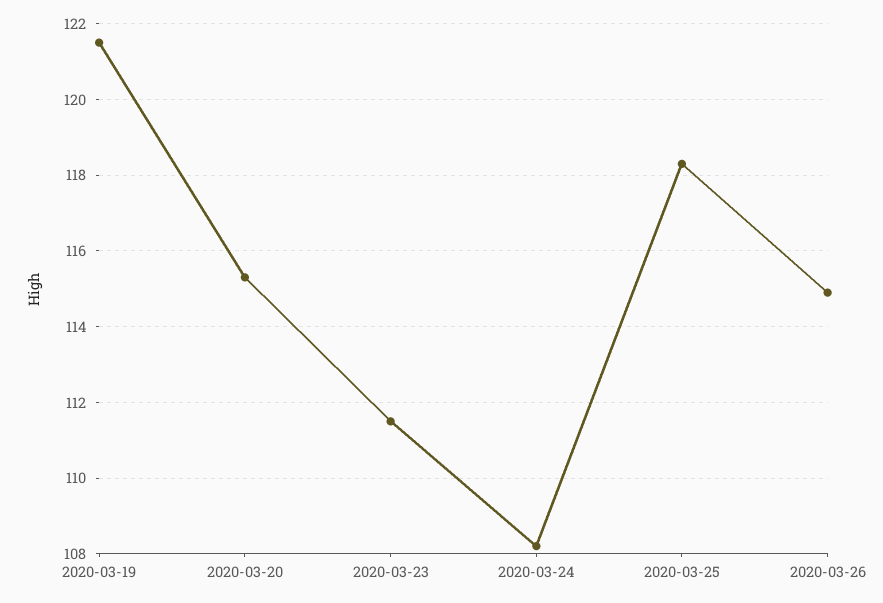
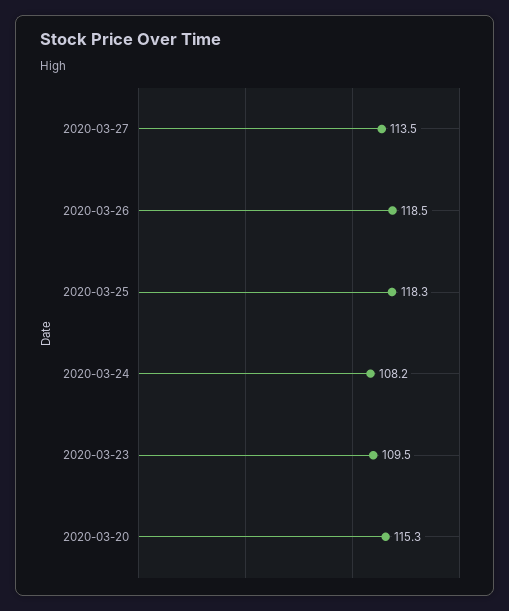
2020-03-19: 121.5 -> none
2020-03-23: 111.5 -> 109.5
2020-03-26: 115 -> 118.5
2020-03-27: none -> 113.5

